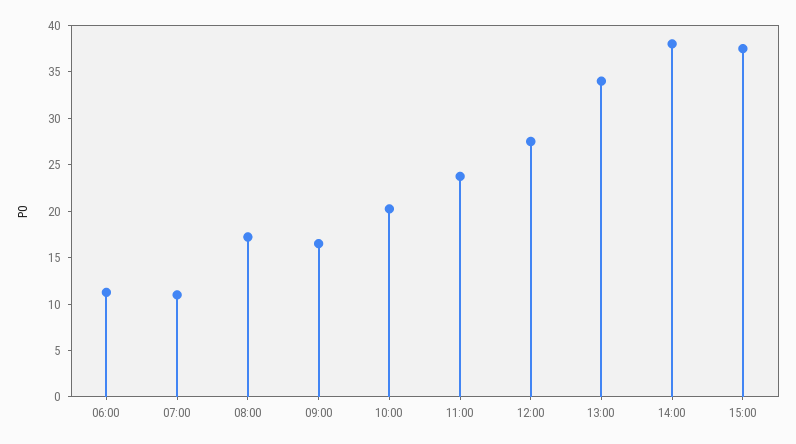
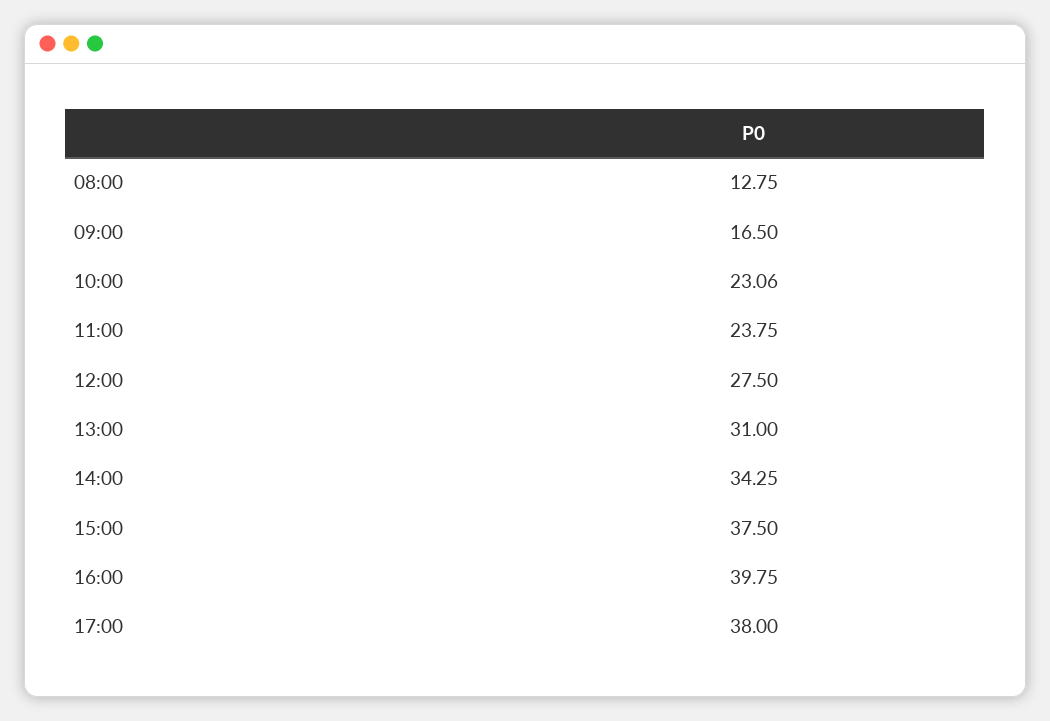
06:00: 11 -> none
07:00: 11 -> none
08:00: 17 -> 12.75
10:00: 20 -> 23.06
13:00: 34 -> 31
14:00: 38 -> 34.25
16:00: none -> 39.75
17:00: none -> 38

